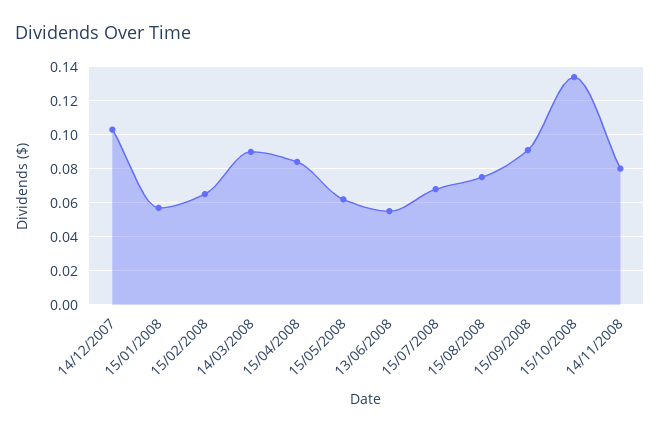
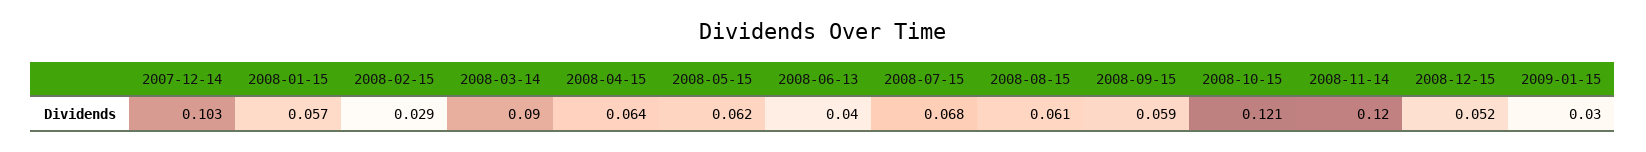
15/02/2008: 0.065 -> 0.029
15/04/2008: 0.085 -> 0.064
13/06/2008: 0.055 -> 0.04
15/08/2008: 0.075 -> 0.061
15/09/2008: 0.09 -> 0.059
15/10/2008: 0.135 -> 0.121
14/11/2008: 0.08 -> 0.12
2008-12-15: none -> 0.052
2009-01-15: none -> 0.03

